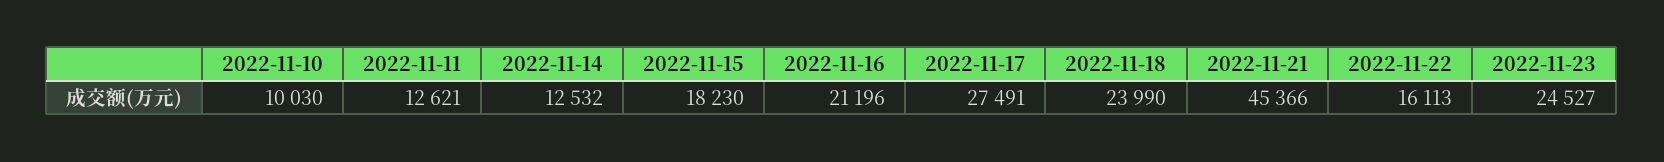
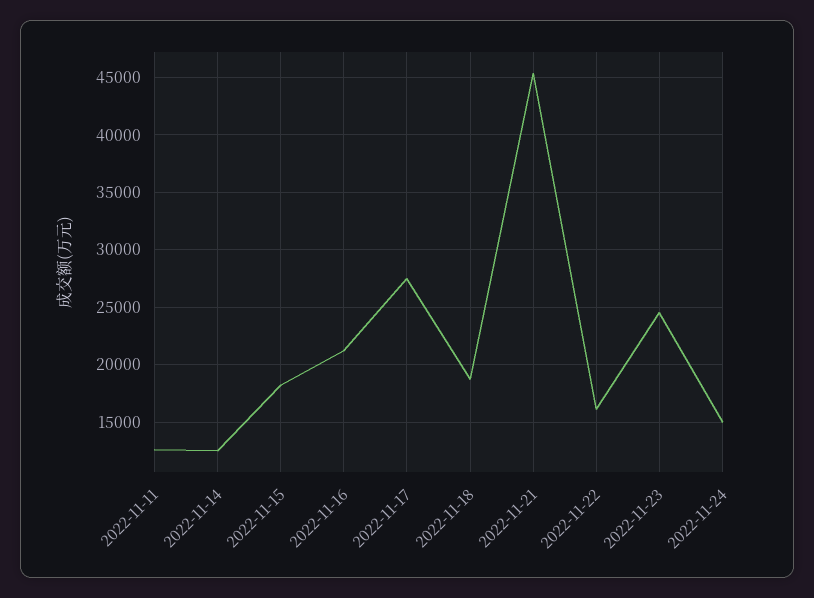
2022-11-10: 10030 -> none
2022-11-18: 23990 -> 19000
2022-11-24: none -> 15000

